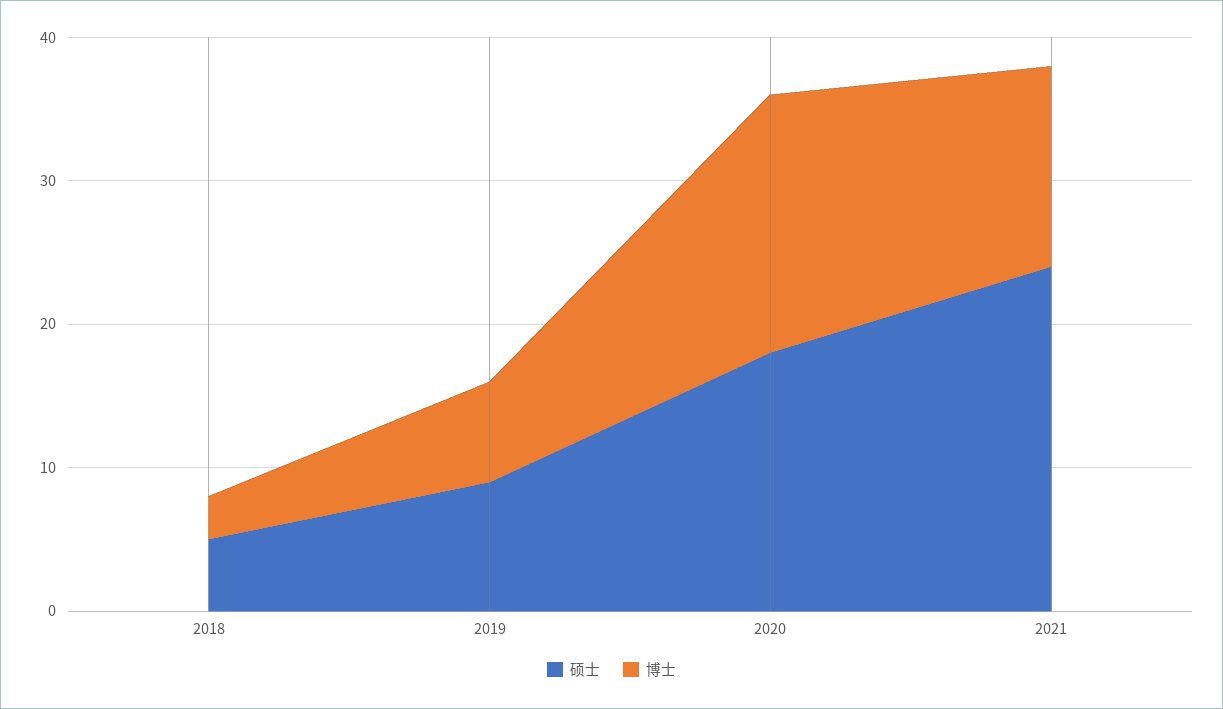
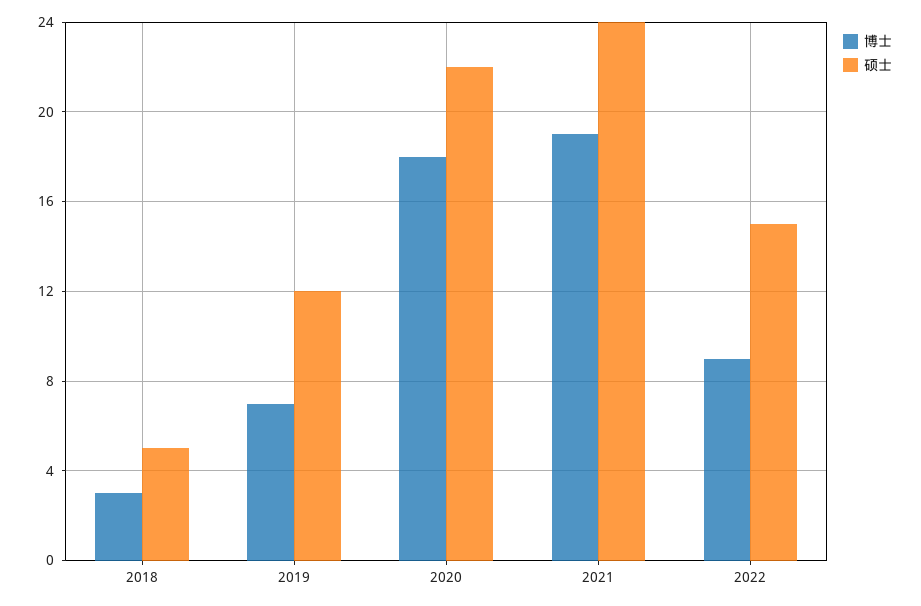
硕士, 2019: 9 -> 12
硕士, 2020: 18 -> 22
博士, 2021: 14 -> 19
博士, 2022: none -> 9
硕士, 2022: none -> 15

